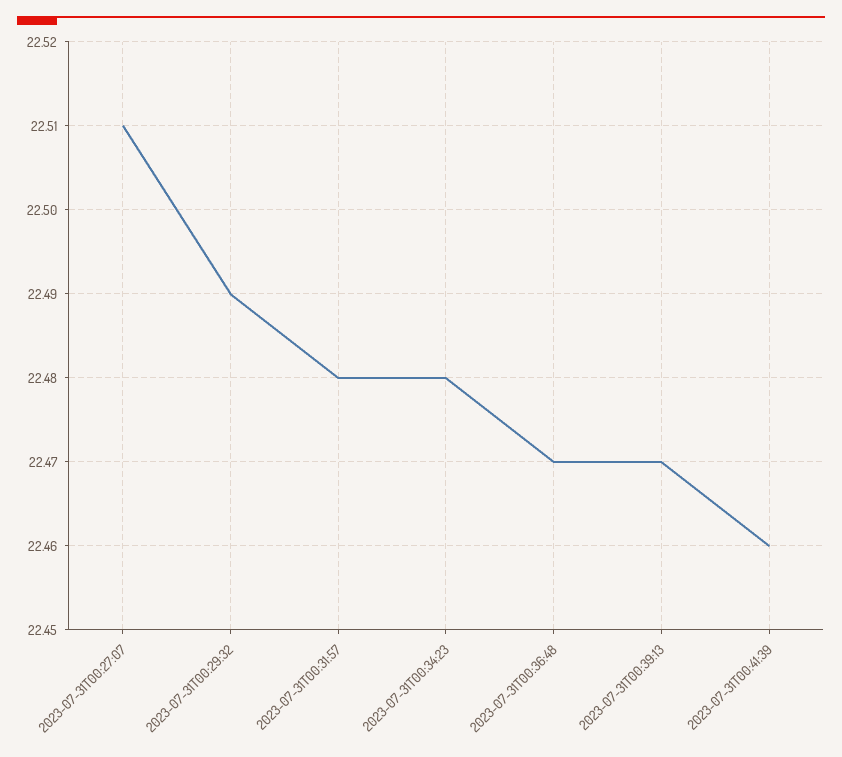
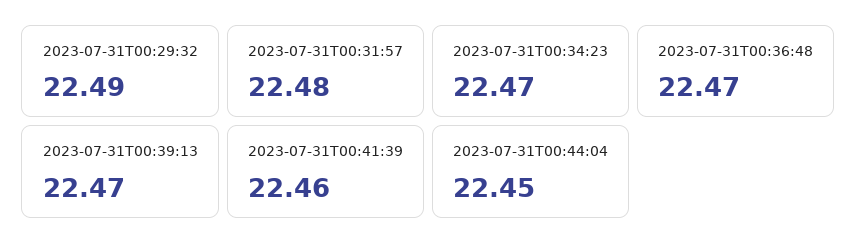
2023-07-31T00:27:07: 22.51 -> none
2023-07-31T00:34:23: 22.48 -> 22.47
2023-07-31T00:44:04: none -> 22.45

